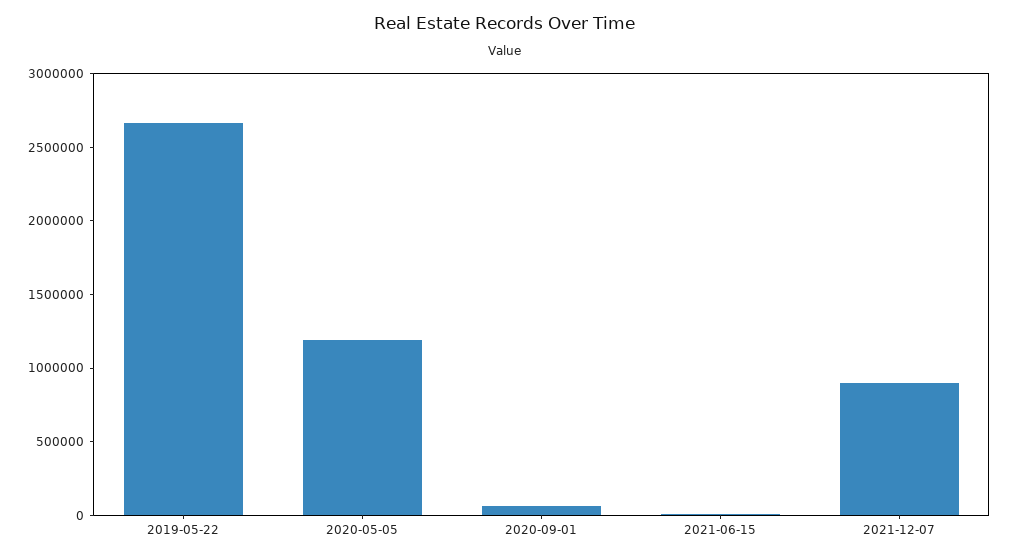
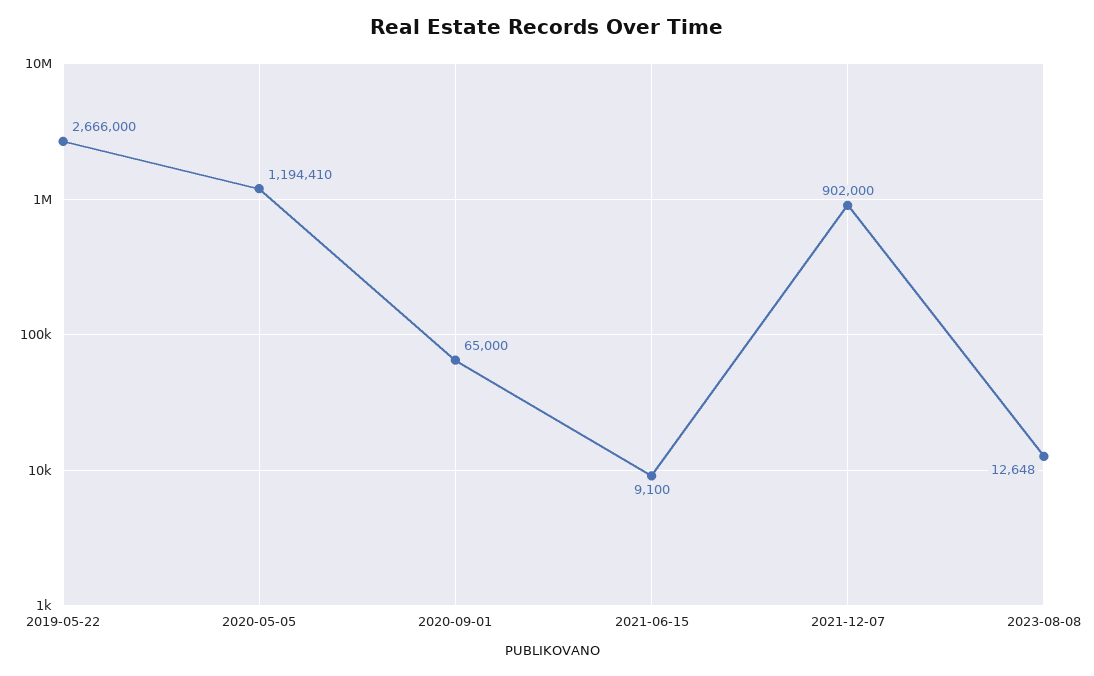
2023-08-08: none -> 12648

